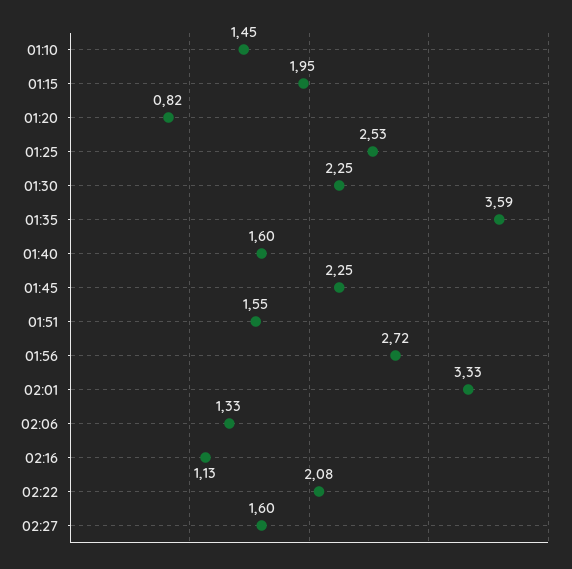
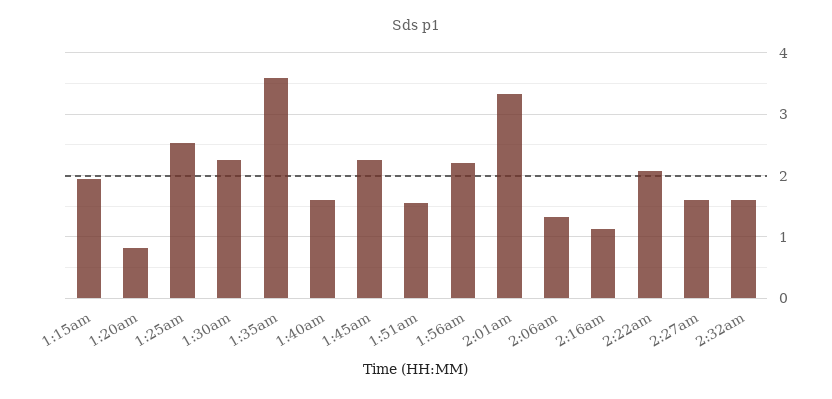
01:10: 1.45 -> none
01:56: 2.72 -> 2.2
2:32am: none -> 1.6

